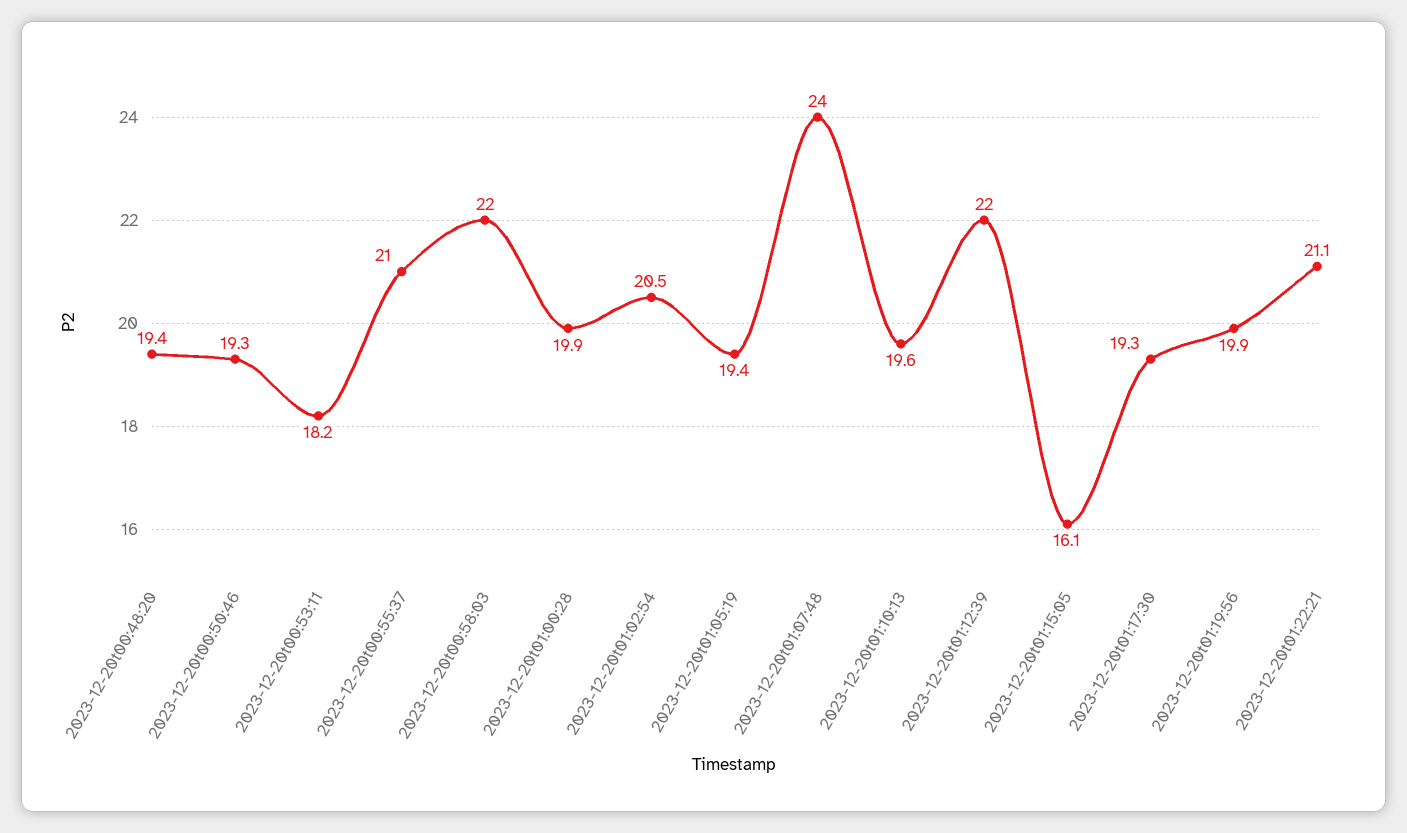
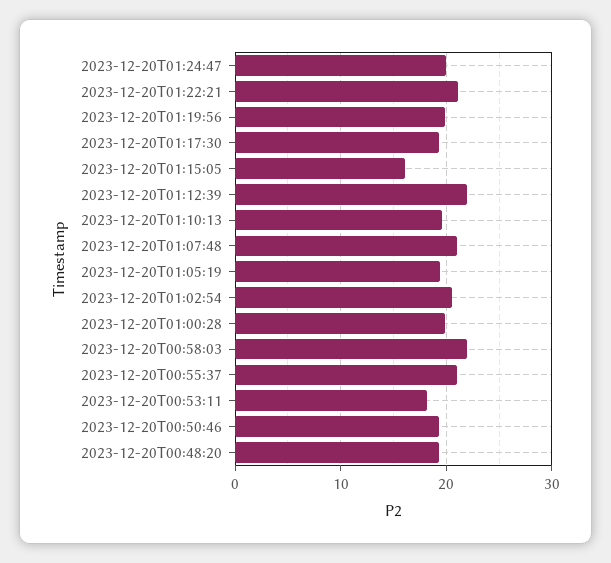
2023-12-20t01:07:48: 24 -> 21
2023-12-20T01:24:47: none -> 20

